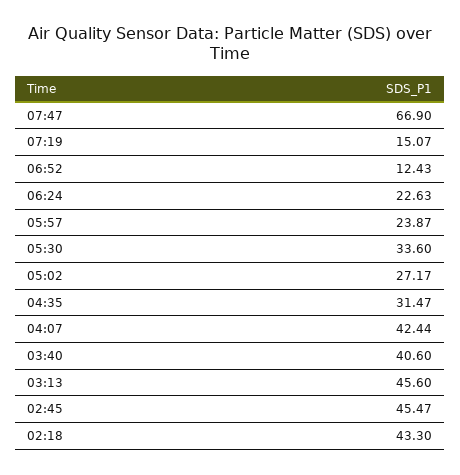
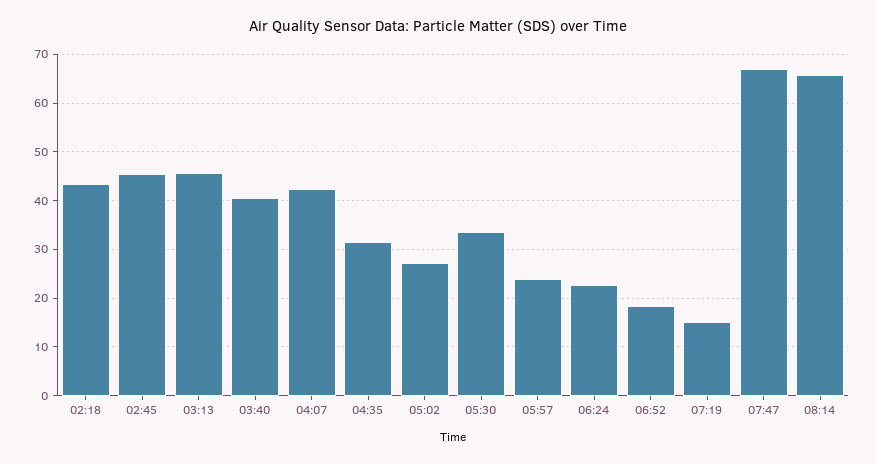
06:52: 12.43 -> 18
08:14: none -> 66

